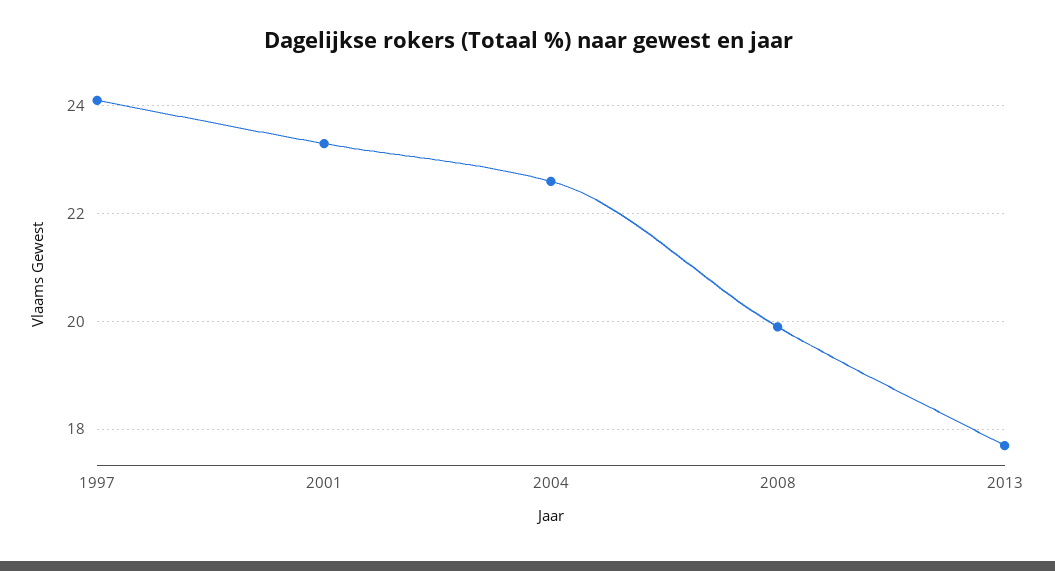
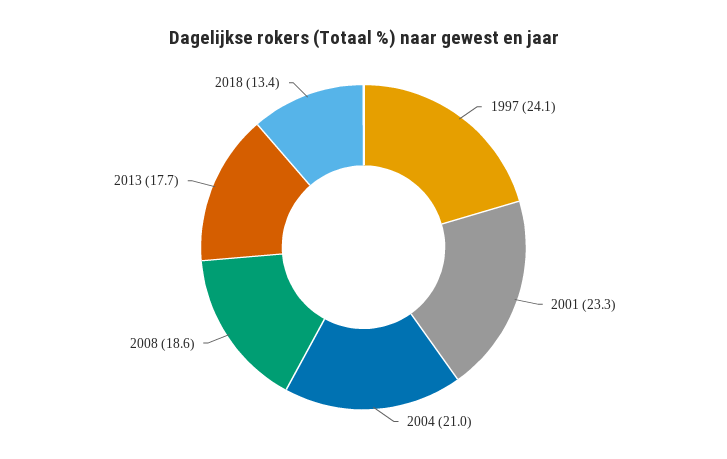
2004: 22.5 -> 21
2008: 20 -> 18.6
2018: none -> 13.4

